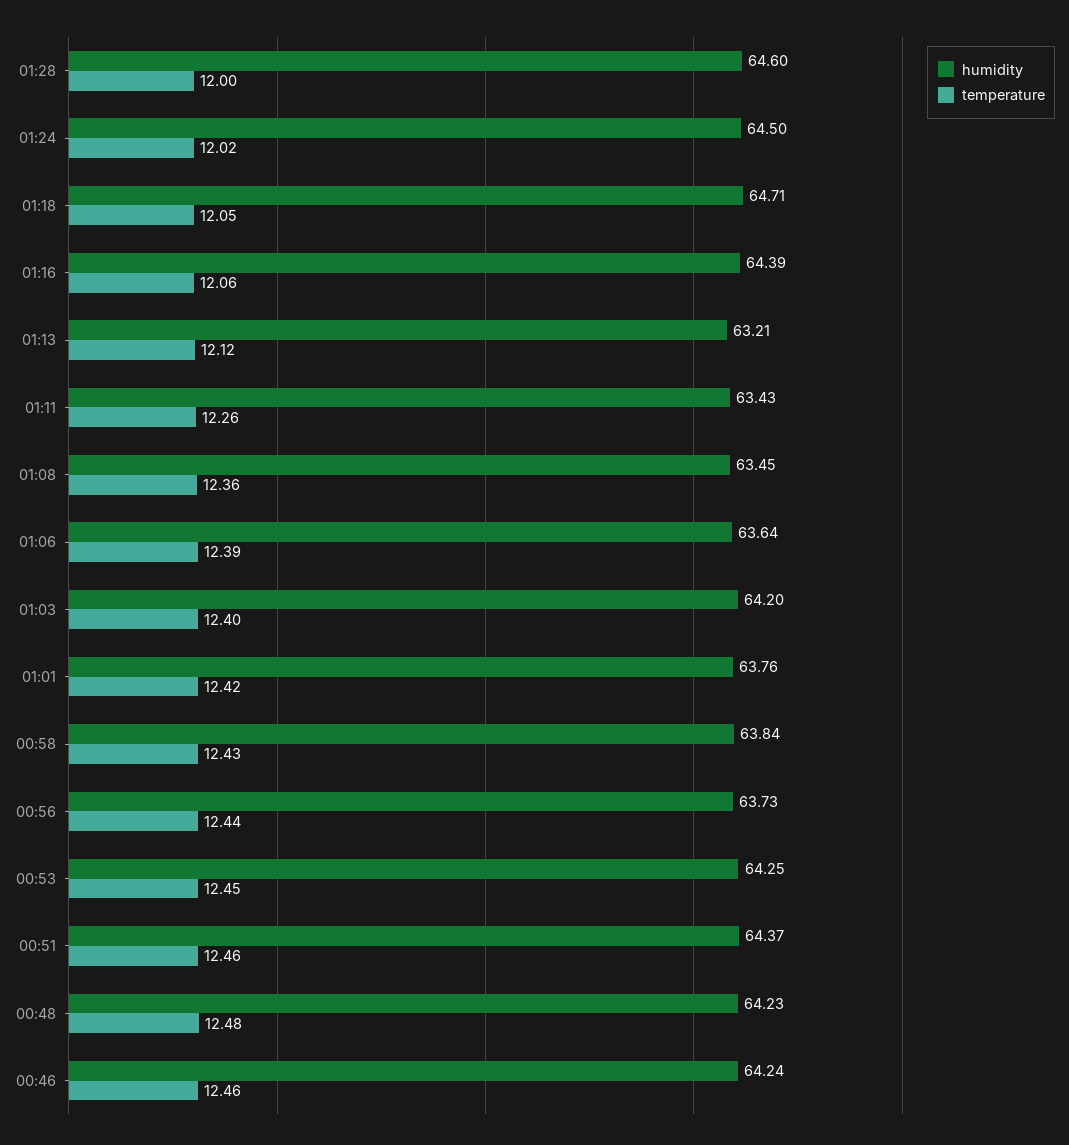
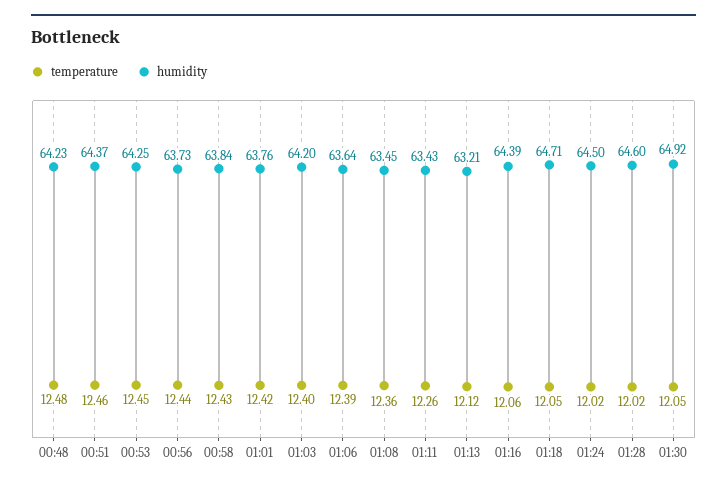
temperature, 01:28: 12 -> 12.02
humidity, 00:46: 64.24 -> none
temperature, 00:46: 12.46 -> none
temperature, 01:30: none -> 12.05
humidity, 01:30: none -> 64.92

